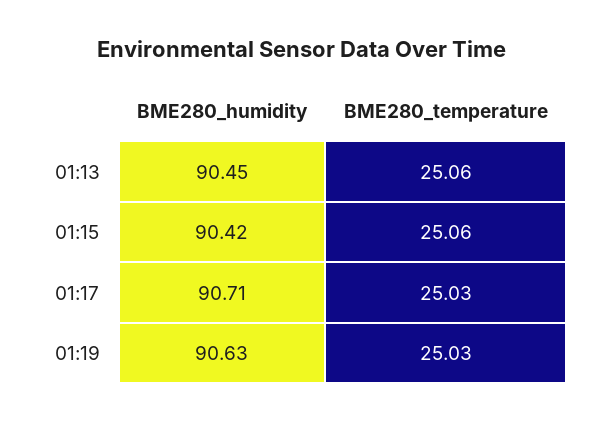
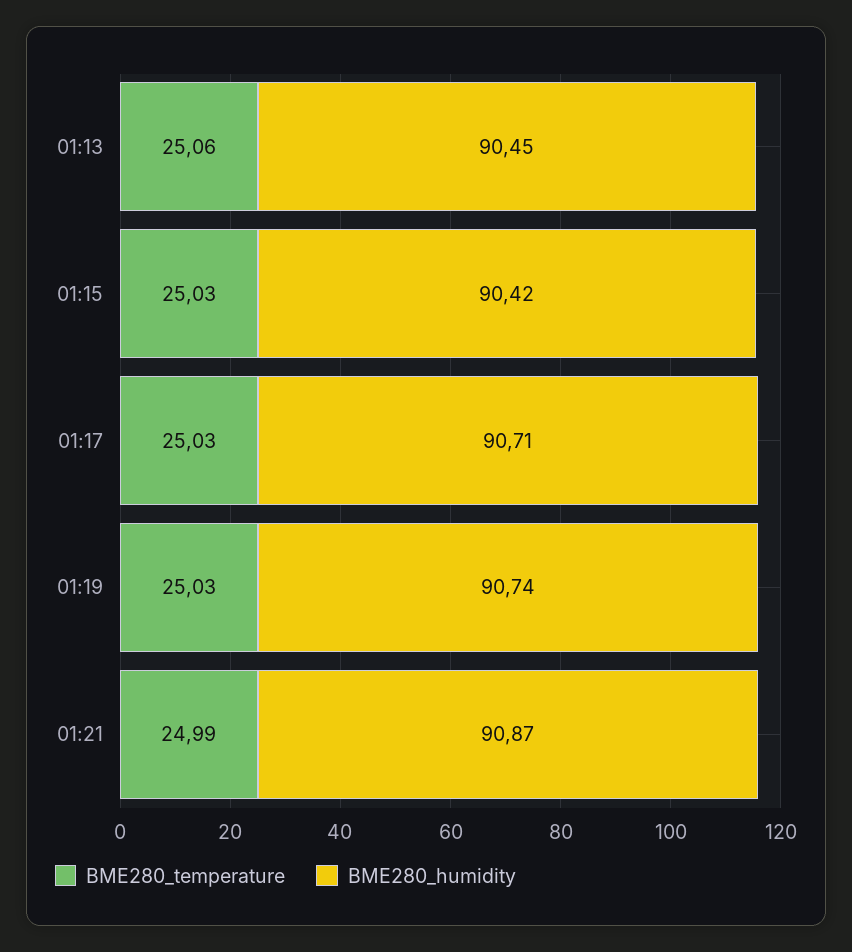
BME280_temperature, 01:15: 25.06 -> 25.03
BME280_humidity, 01:19: 90.63 -> 90.74
BME280_temperature, 01:21: none -> 24.99
BME280_humidity, 01:21: none -> 90.87

